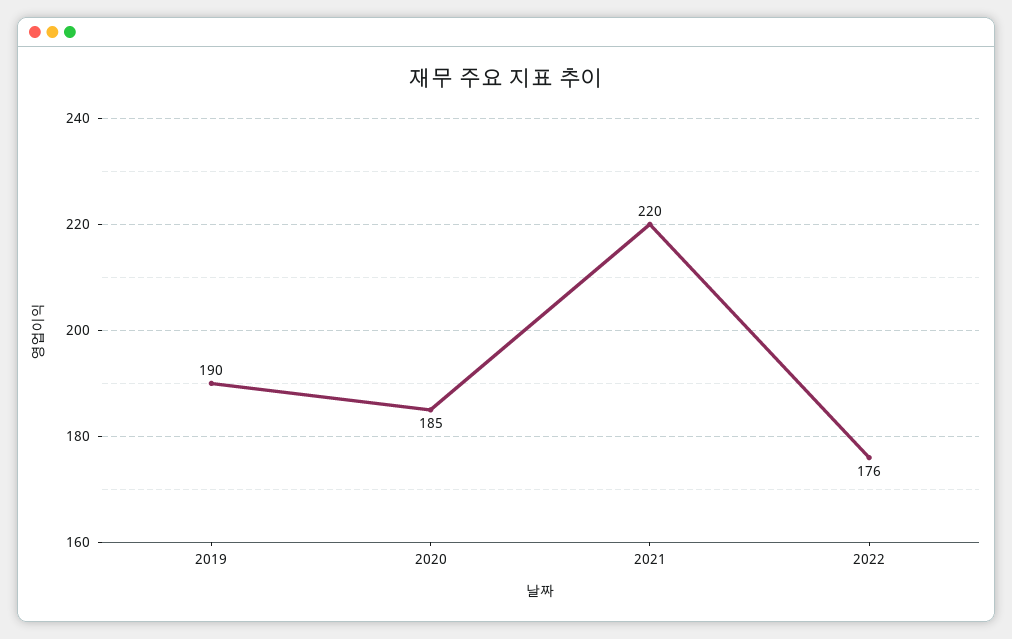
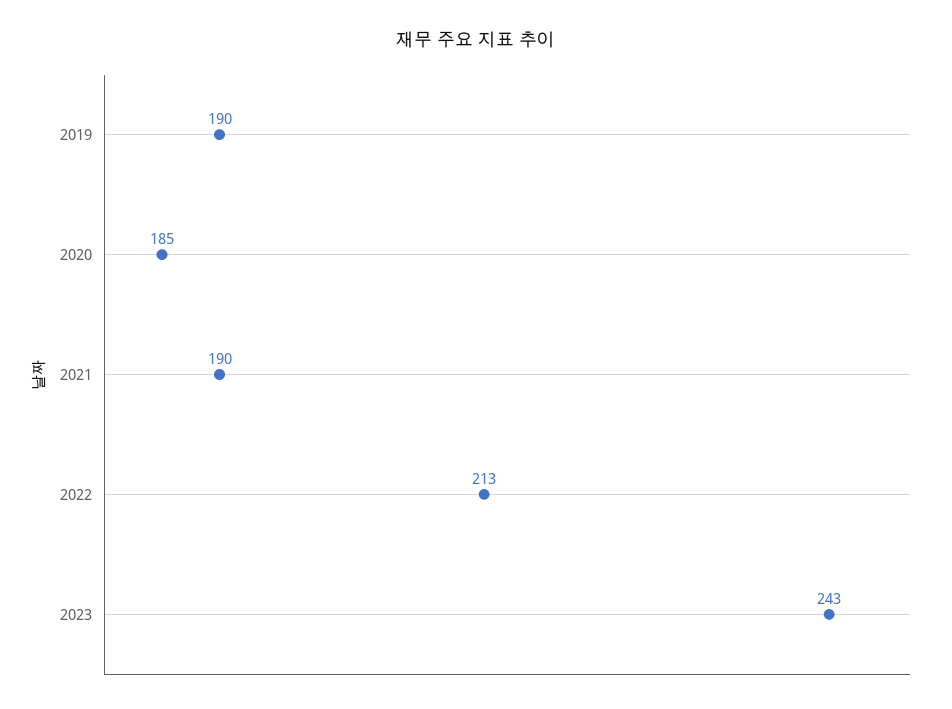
2021: 220 -> 190
2022: 176 -> 213
2023: none -> 243

